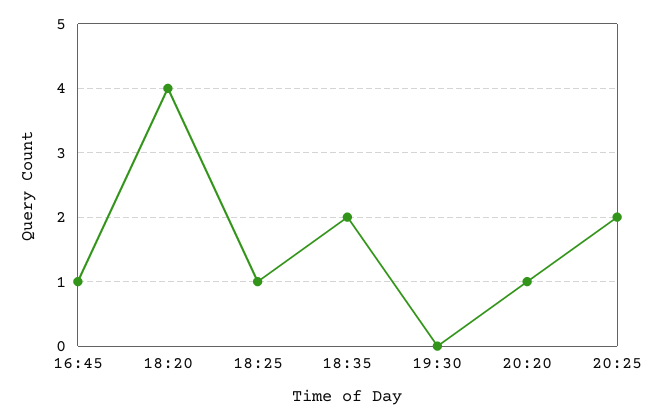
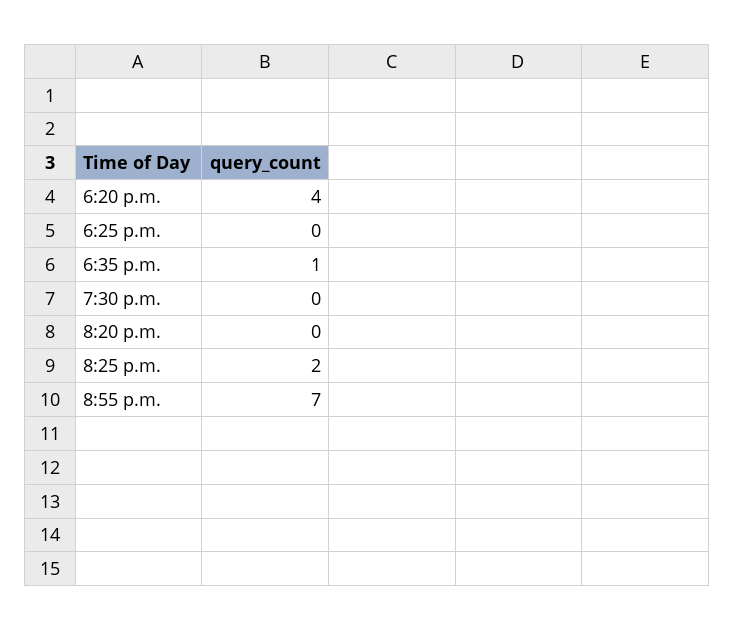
16:45: 1 -> none
18:25: 1 -> 0
18:35: 2 -> 1
20:20: 1 -> 0
8:55 p.m.: none -> 7

